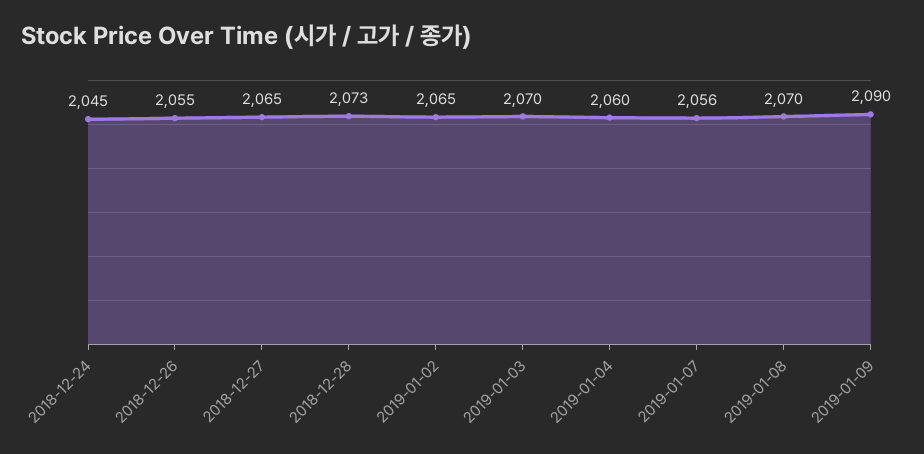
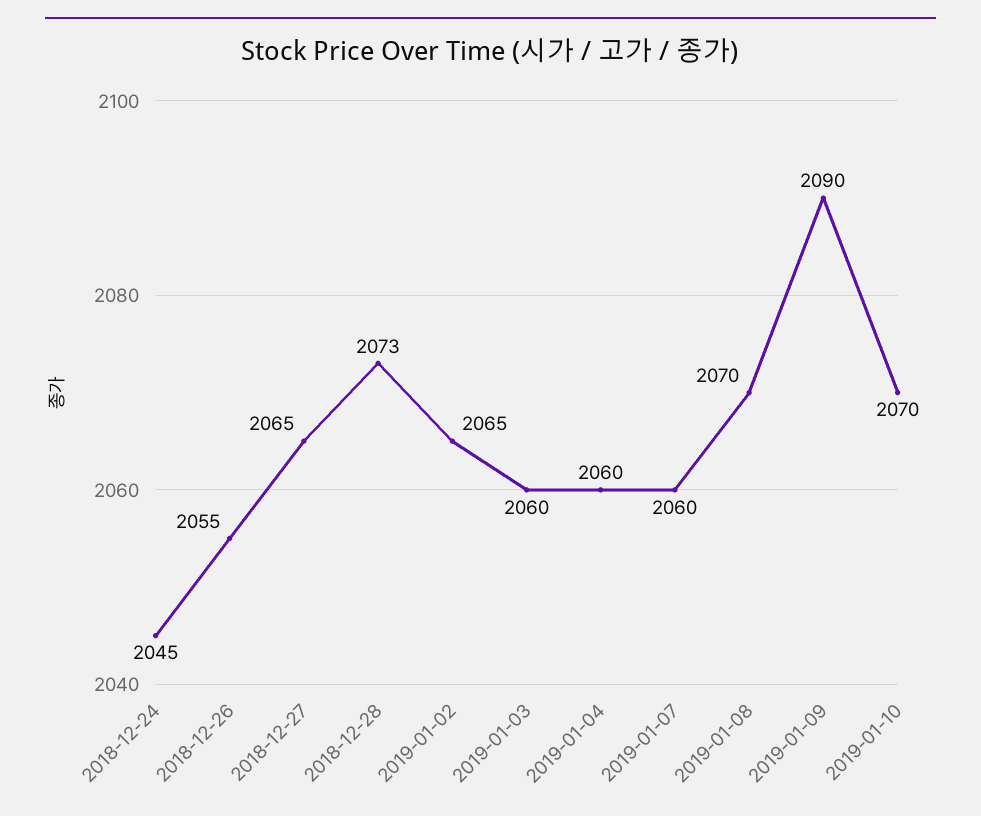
2019-01-03: 2070 -> 2060
2019-01-07: 2056 -> 2060
2019-01-10: none -> 2070

